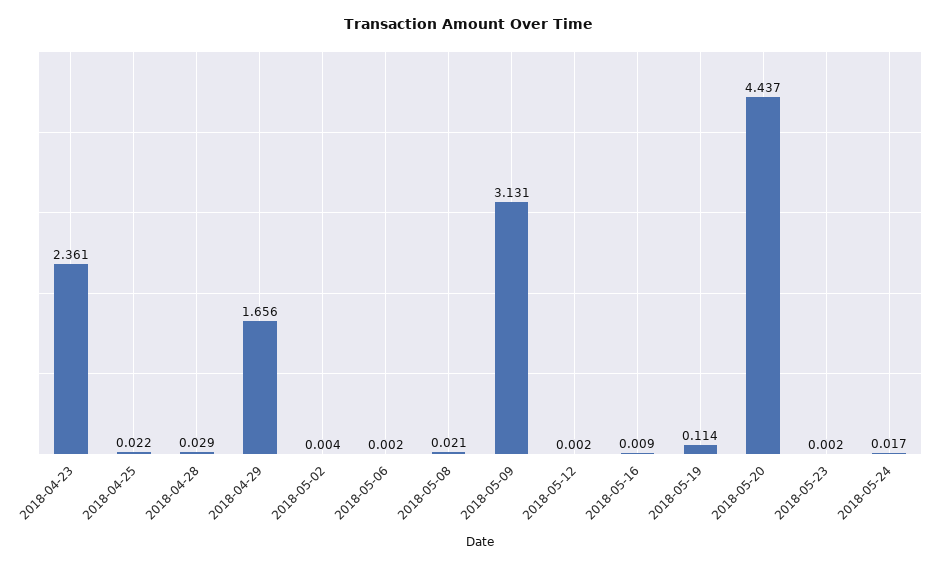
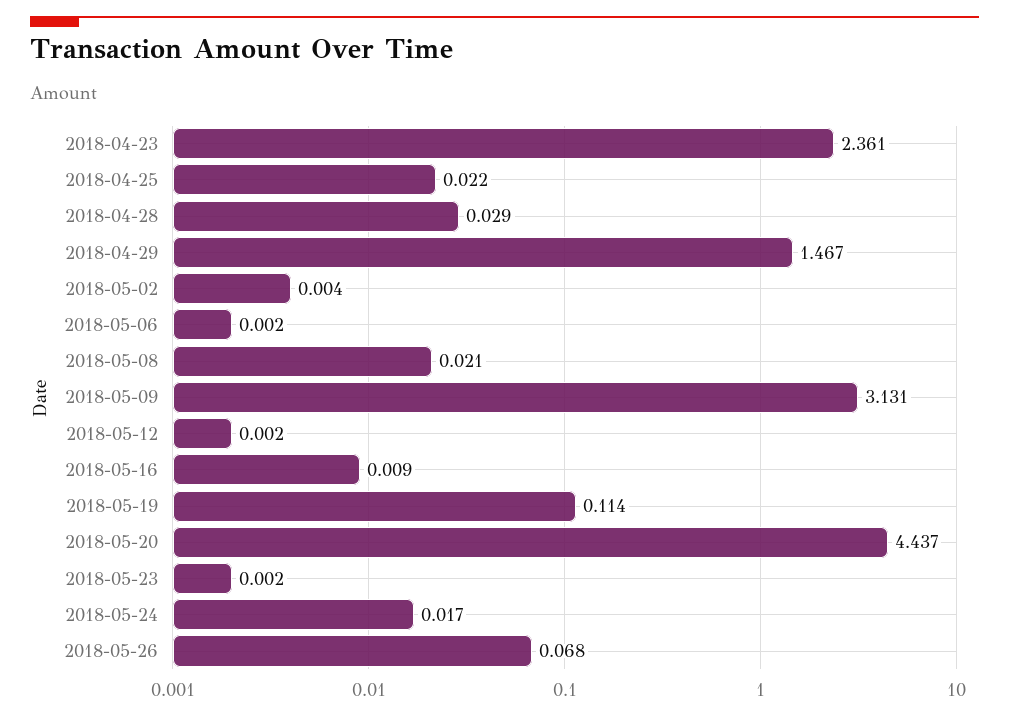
2018-04-29: 1.656 -> 1.467
2018-05-26: none -> 0.068

